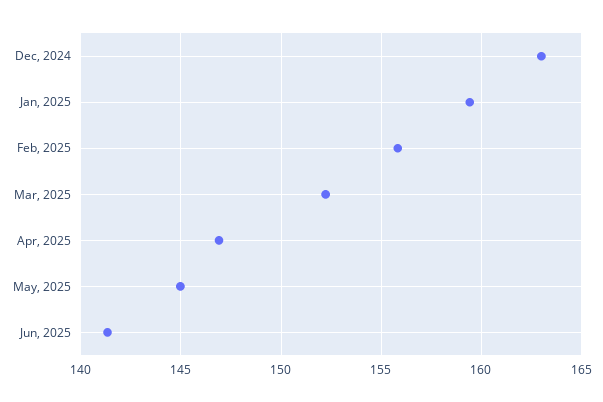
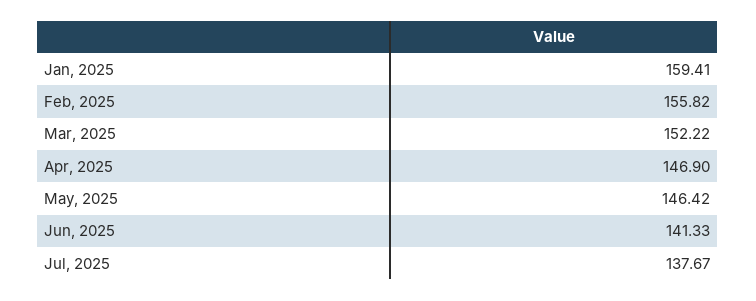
Dec, 2024: 163 -> none
May, 2025: 145 -> 146.42
Jul, 2025: none -> 137.67

